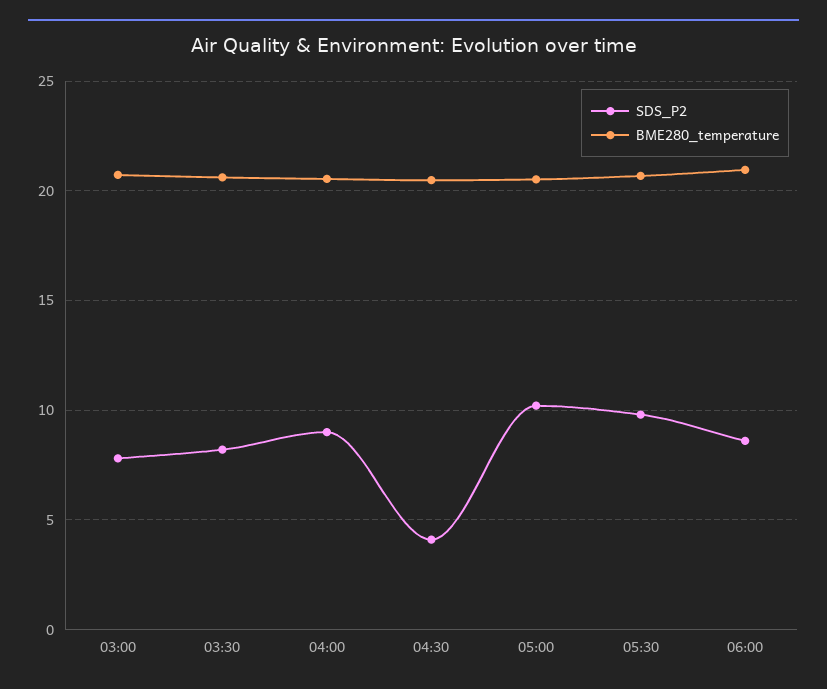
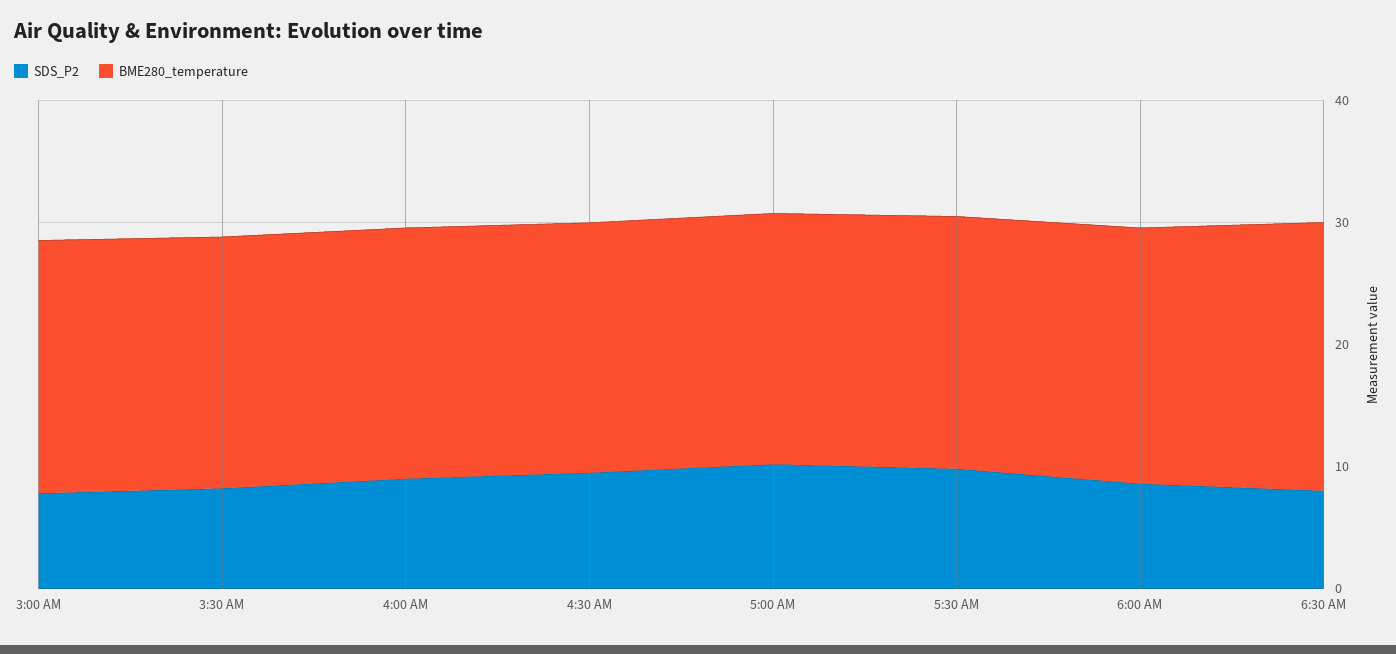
SDS_P2, 04:30: 4 -> 10
SDS_P2, 6:30 AM: none -> 8
BME280_temperature, 6:30 AM: none -> 22

